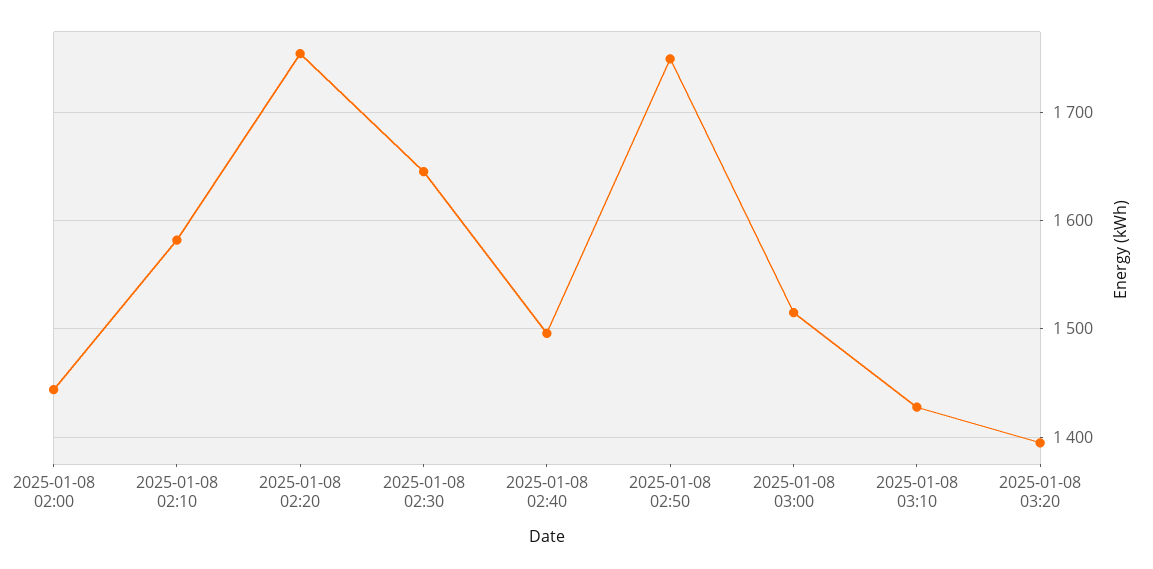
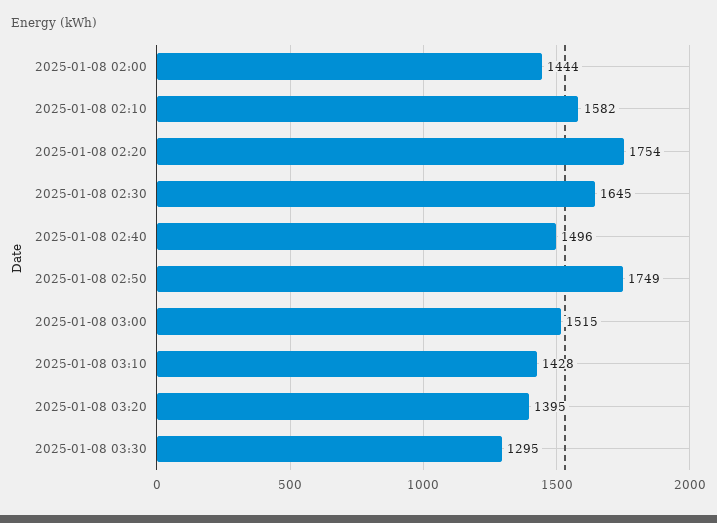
2025-01-08 03:30: none -> 1295

